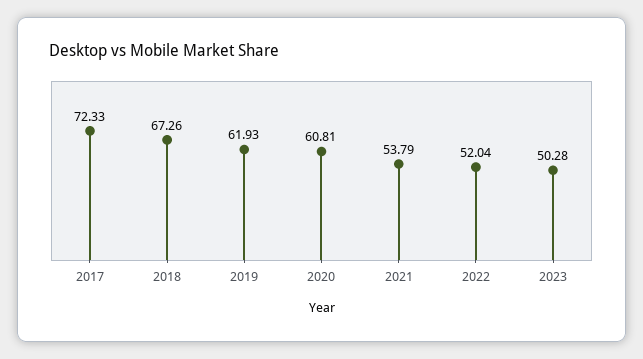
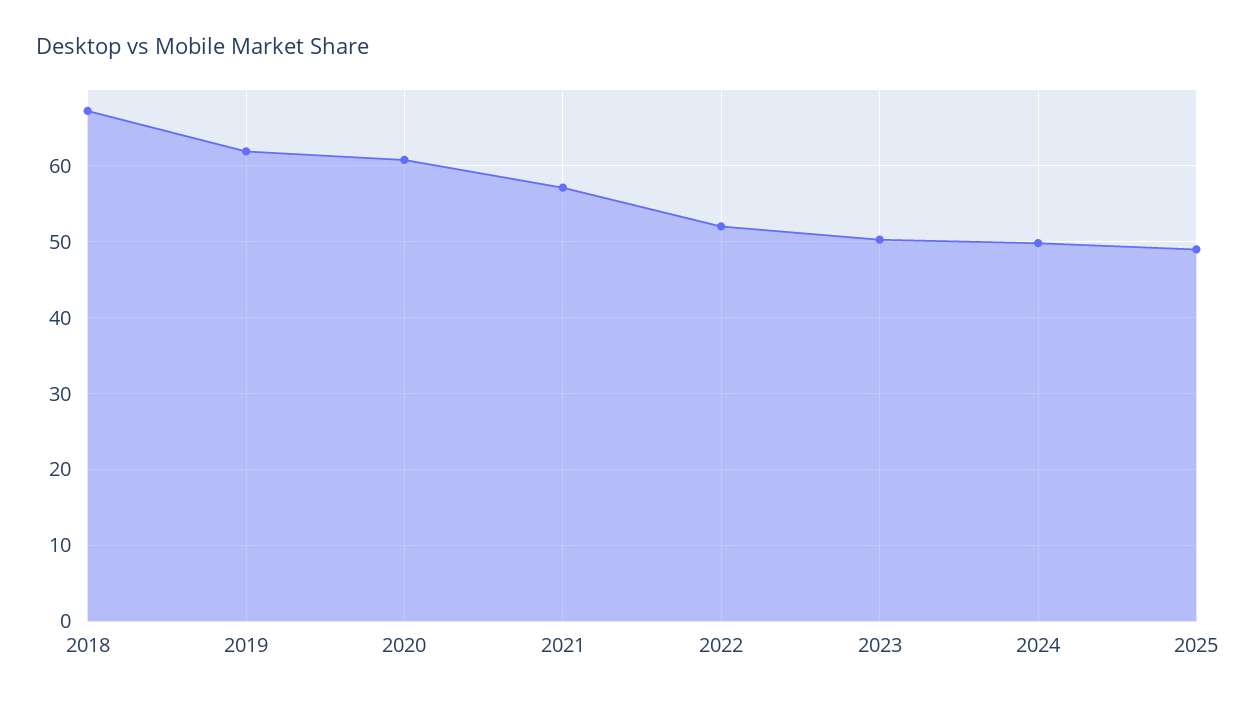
2017: 72.33 -> none
2021: 53.79 -> 57
2024: none -> 50
2025: none -> 49

